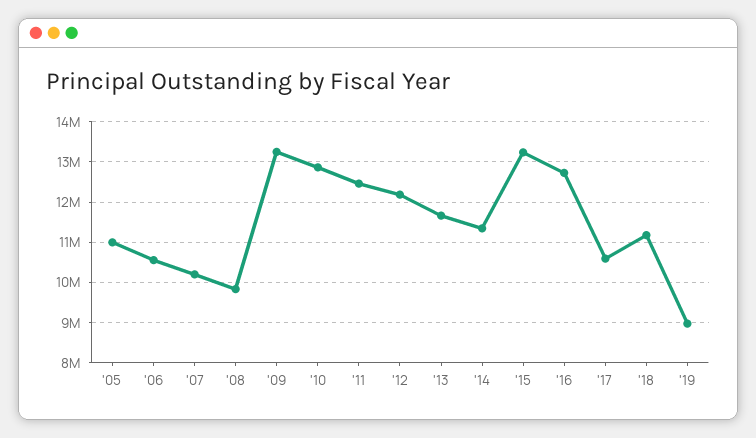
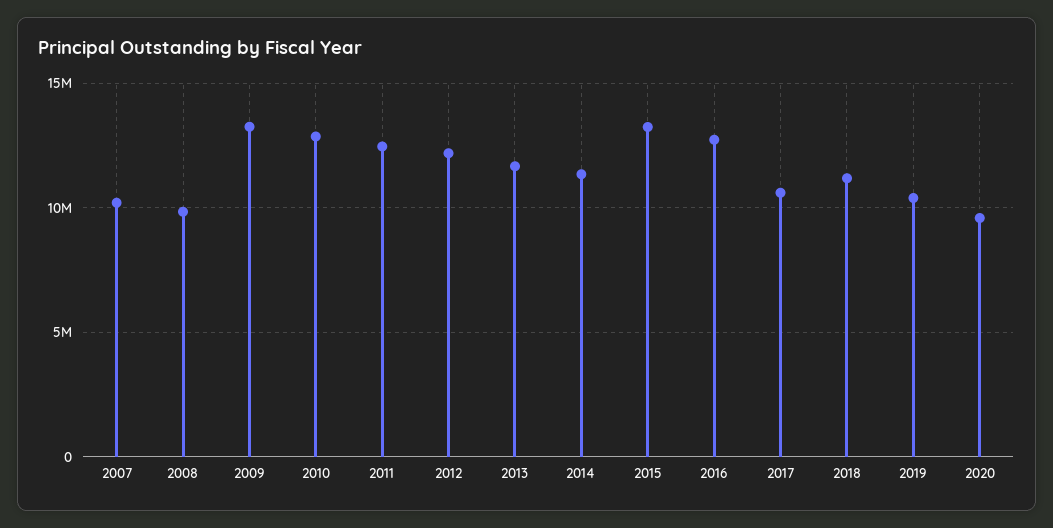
'05: 11000000 -> none
'06: 10600000 -> none
'19: 9000000 -> 10500000
2020: none -> 9500000

